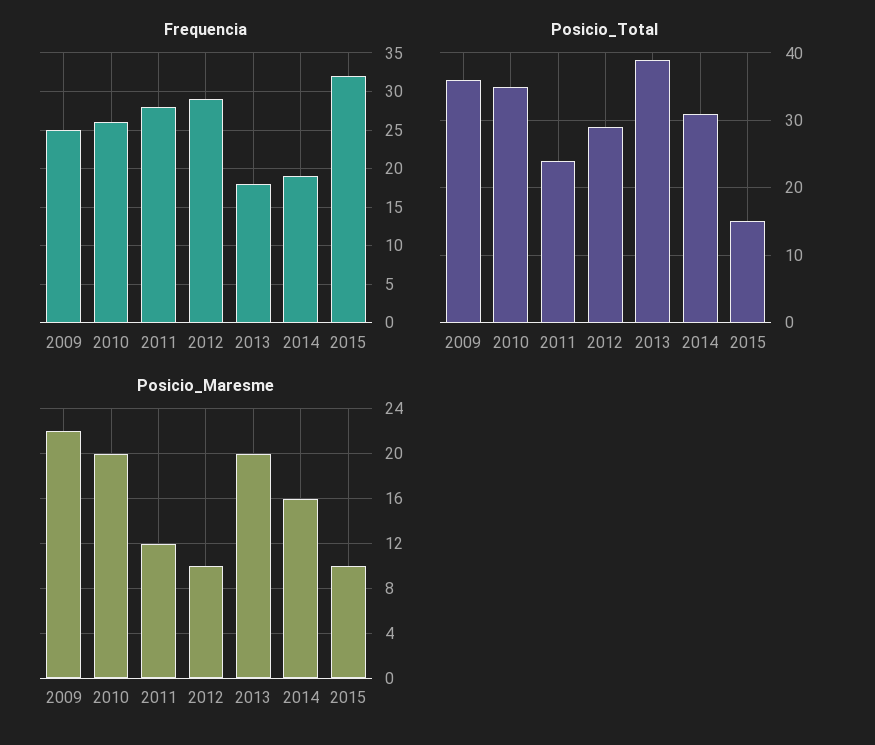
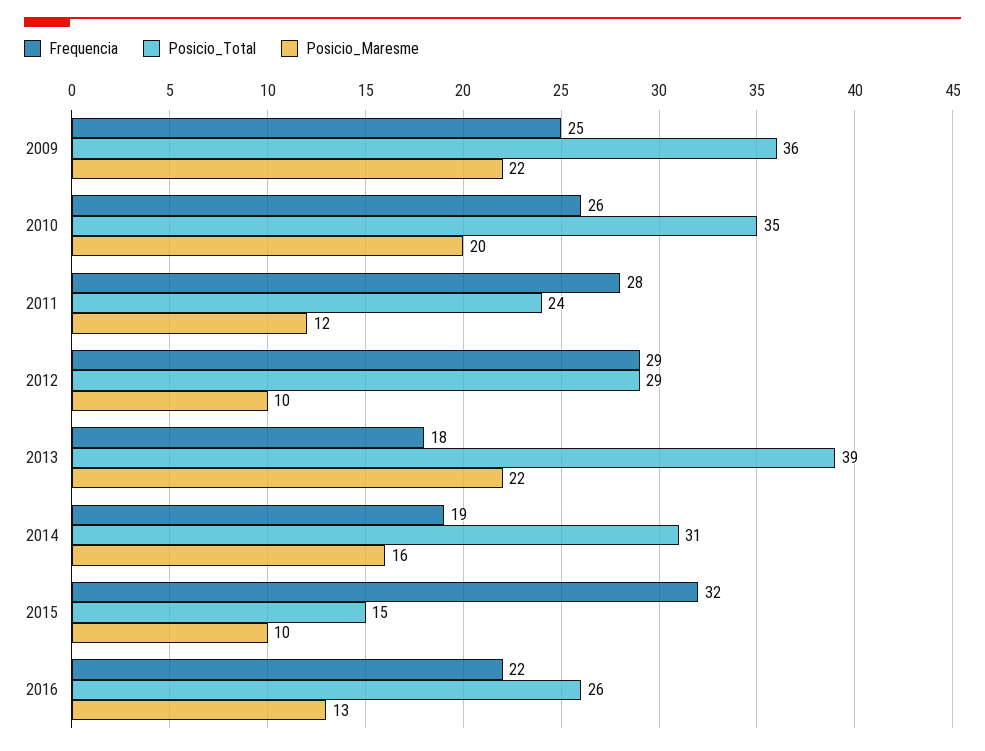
Posicio_Maresme, 2013: 20 -> 22
Frequencia, 2016: none -> 22
Posicio_Total, 2016: none -> 26
Posicio_Maresme, 2016: none -> 13

